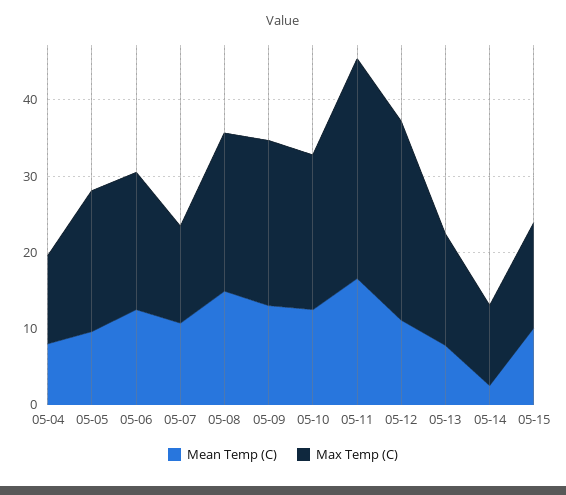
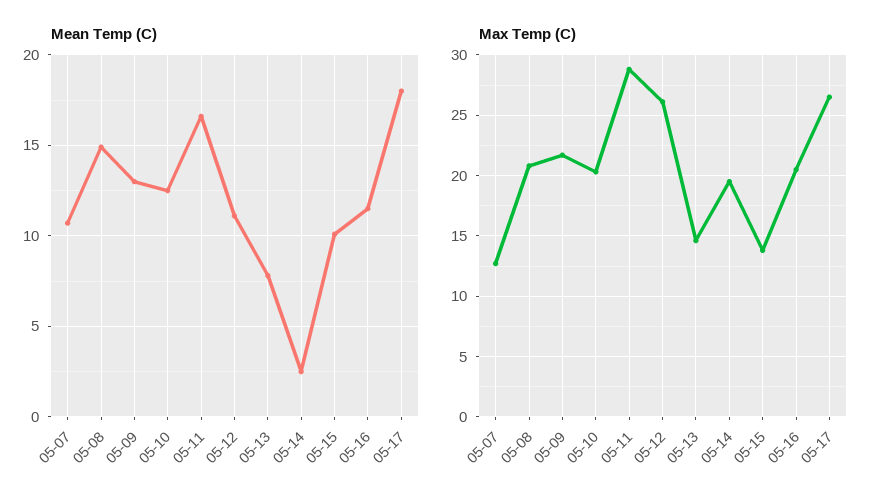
Mean Temp (C), 05-04: 8 -> none
Max Temp (C), 05-04: 12 -> none
Mean Temp (C), 05-05: 10 -> none
Max Temp (C), 05-05: 18 -> none
Mean Temp (C), 05-06: 12 -> none
Max Temp (C), 05-06: 18 -> none
Max Temp (C), 05-14: 10 -> 19.5
Mean Temp (C), 05-16: none -> 11.5
Mean Temp (C), 05-17: none -> 18
Max Temp (C), 05-16: none -> 20.5
Max Temp (C), 05-17: none -> 26.5

